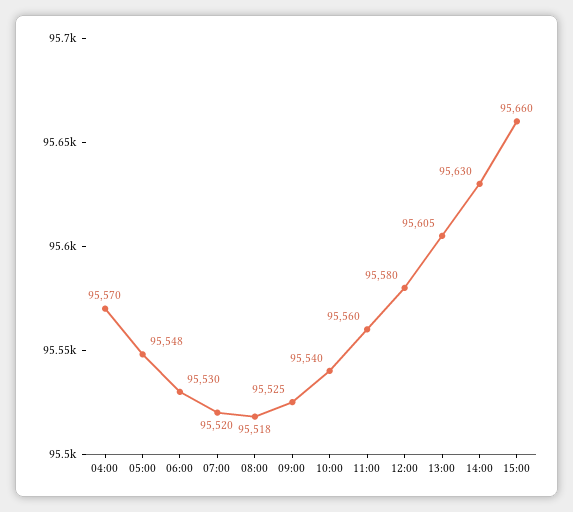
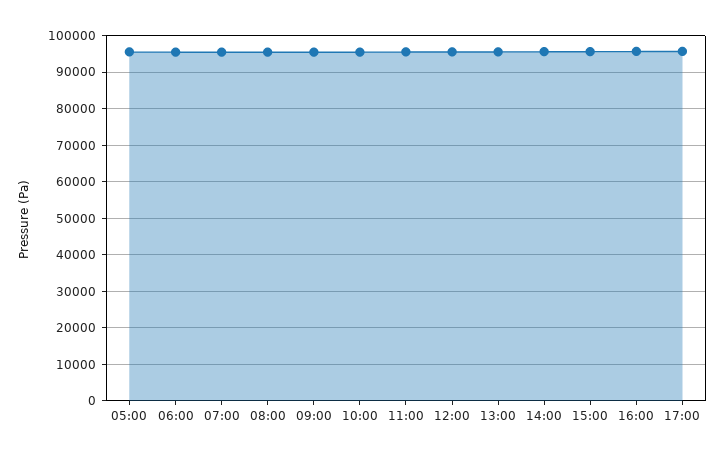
04:00: 95570 -> none
16:00: none -> 96000
17:00: none -> 96000

